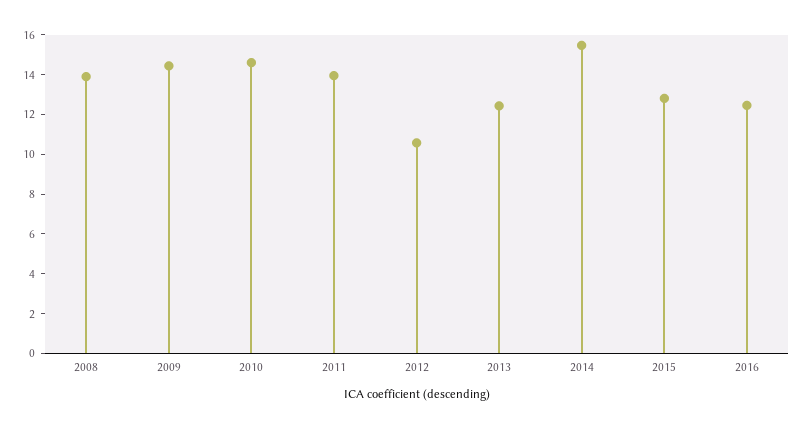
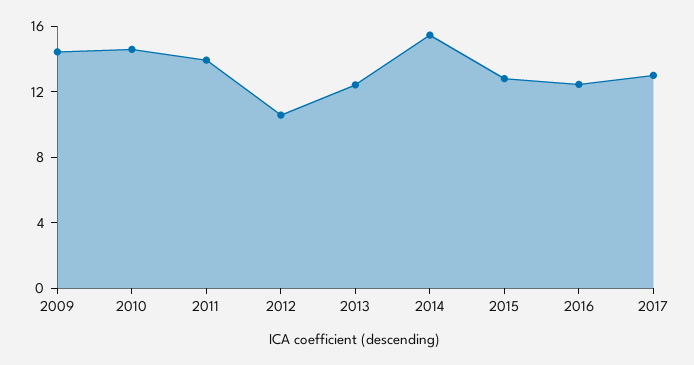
2008: 14 -> none
2017: none -> 13

